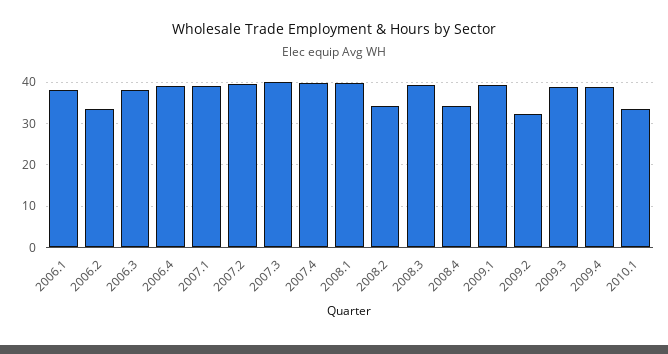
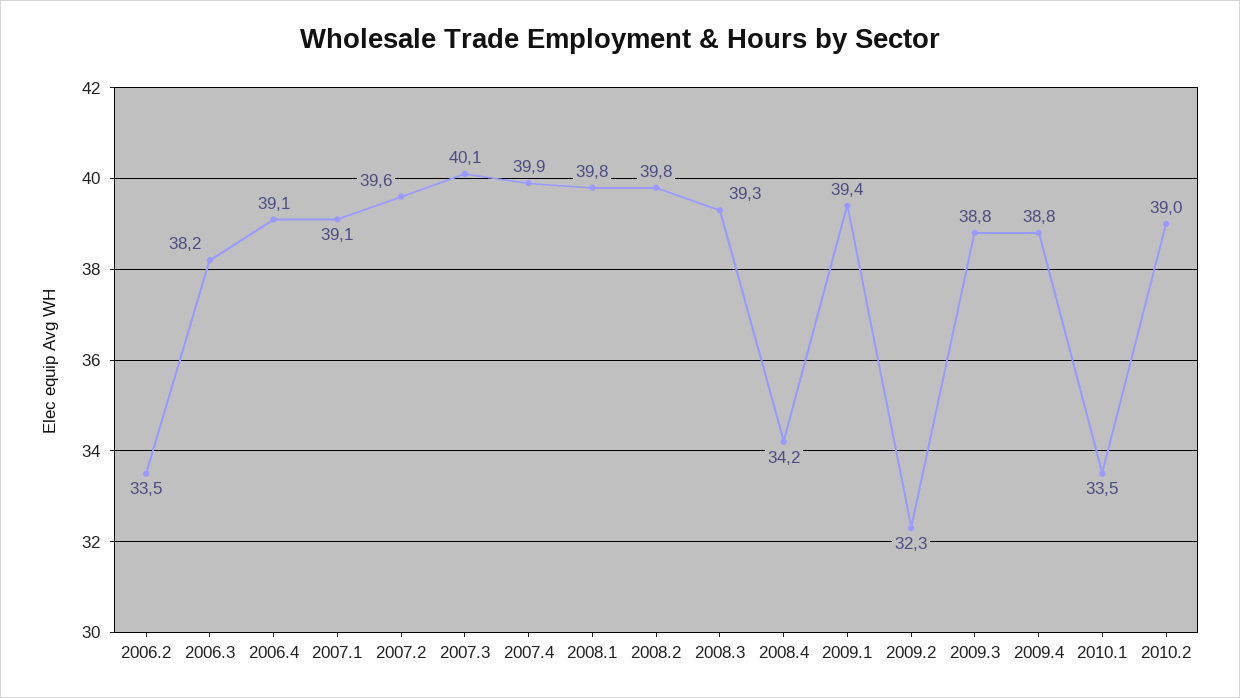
2006.1: 38 -> none
2008.2: 34 -> 39.8
2010.2: none -> 39

